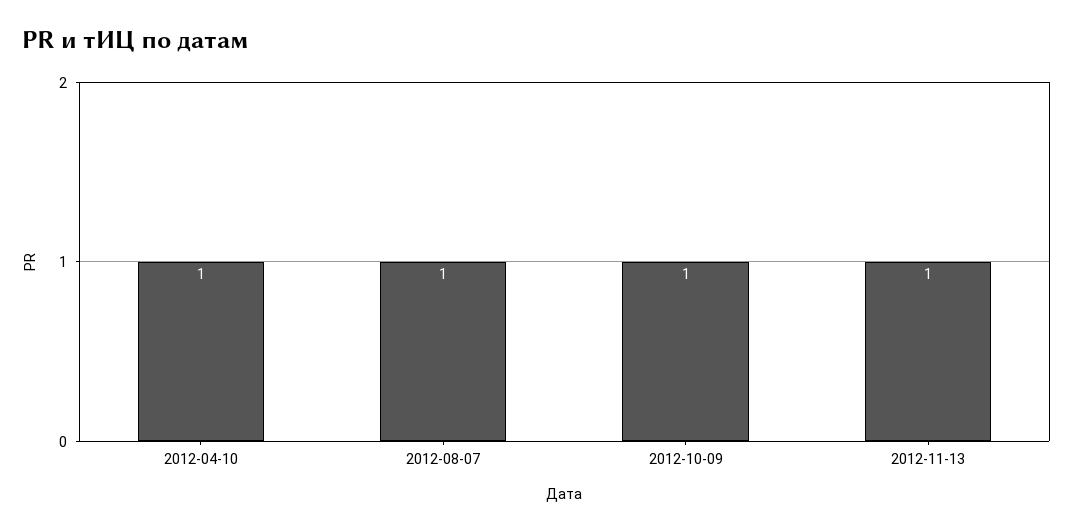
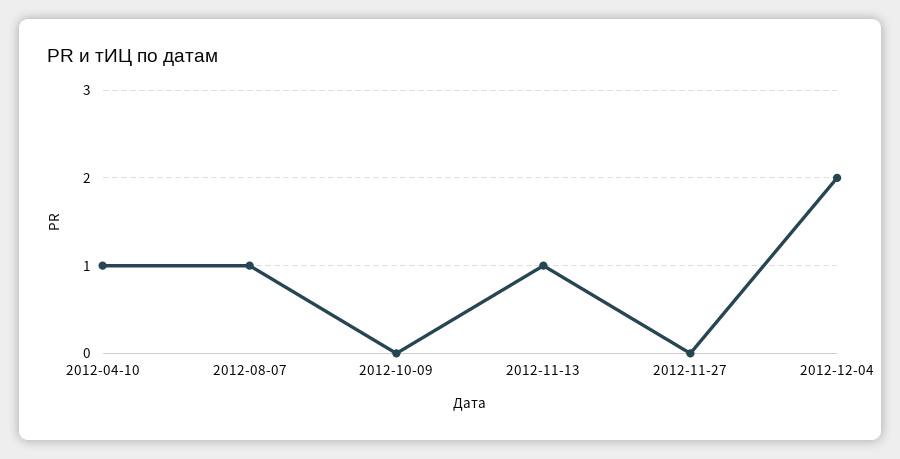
2012-10-09: 1 -> 0
2012-11-27: none -> 0
2012-12-04: none -> 2

